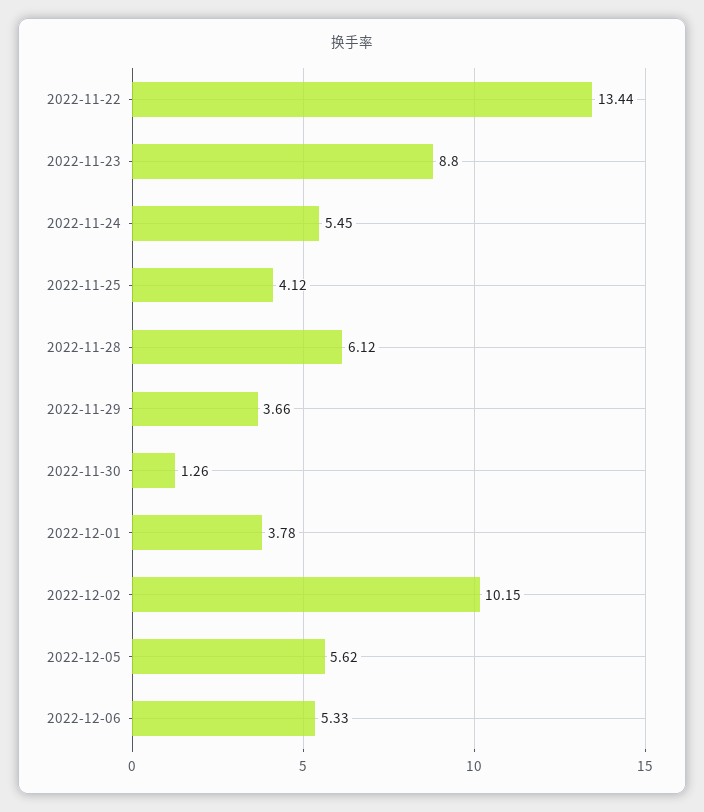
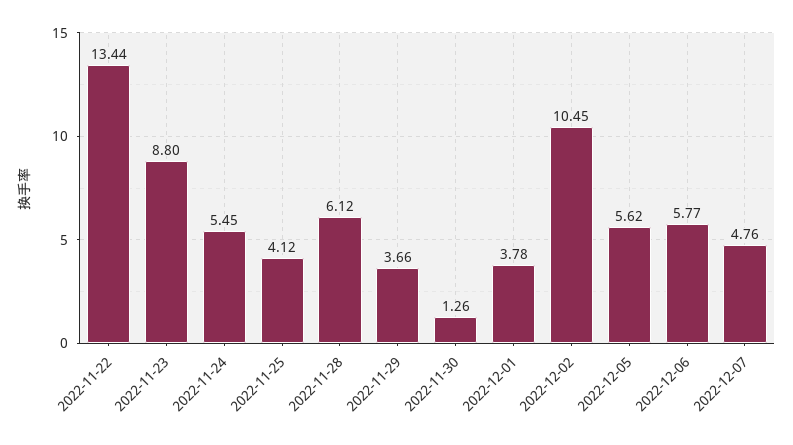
2022-12-02: 10.15 -> 10.45
2022-12-06: 5.33 -> 5.77
2022-12-07: none -> 4.76

